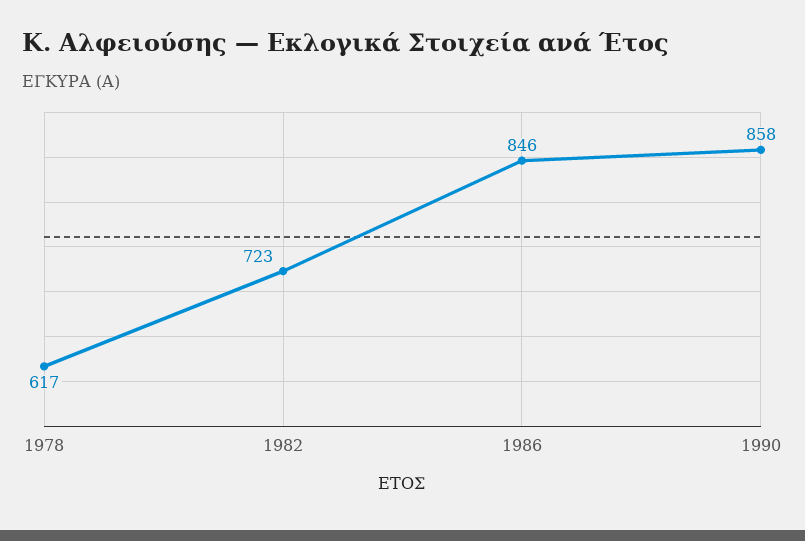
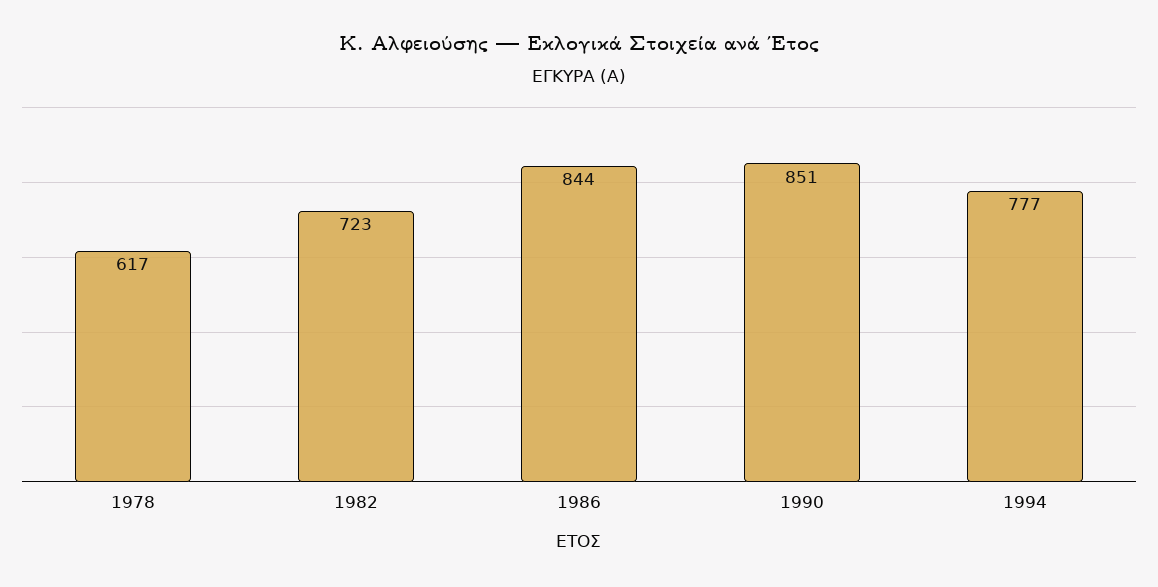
1986: 846 -> 844
1990: 858 -> 851
1994: none -> 777

